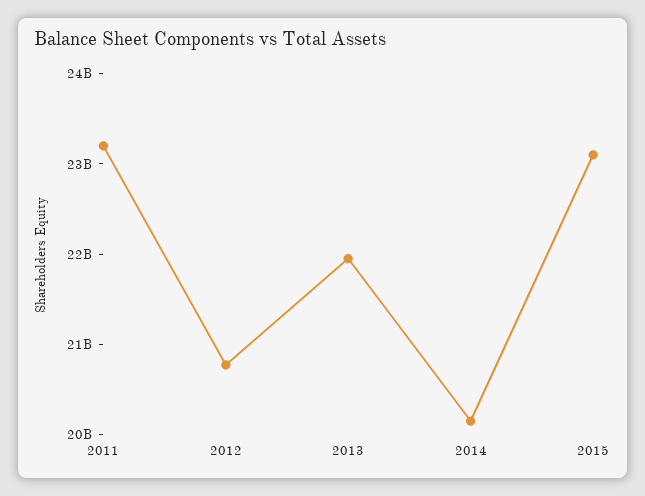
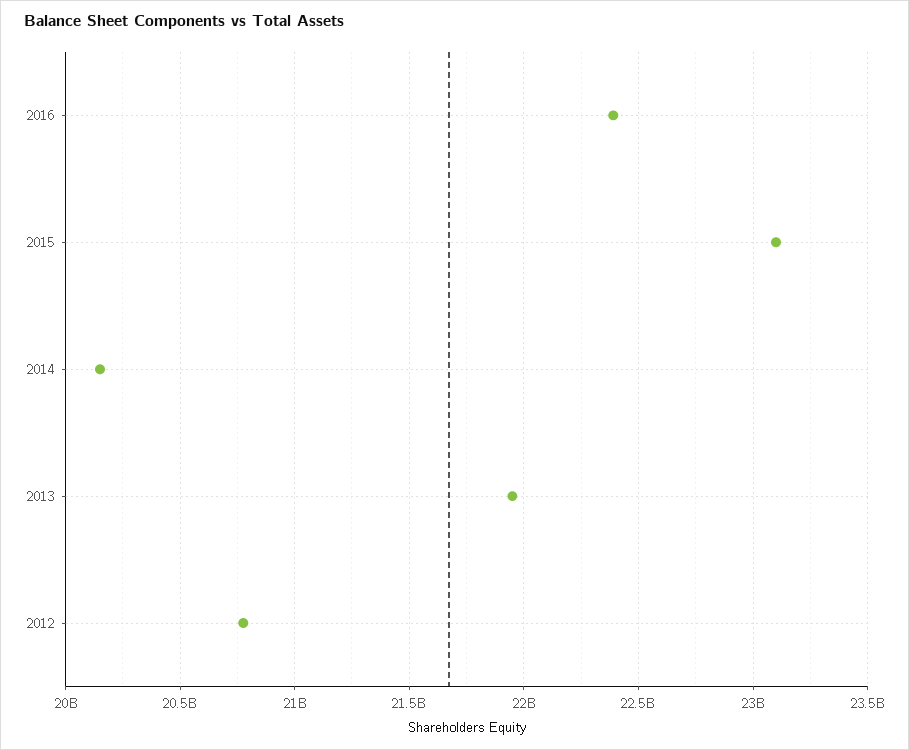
2011: 23200000000 -> none
2016: none -> 22400000000

